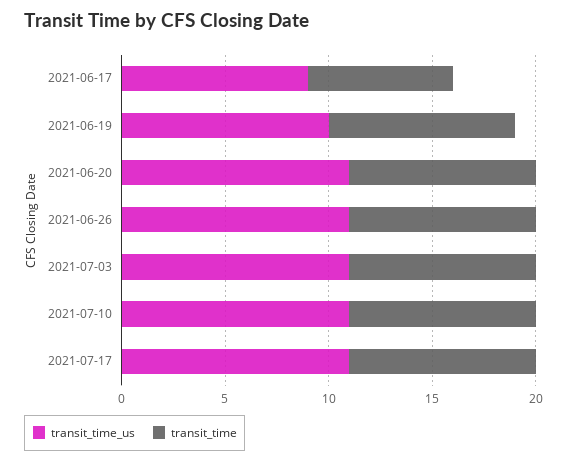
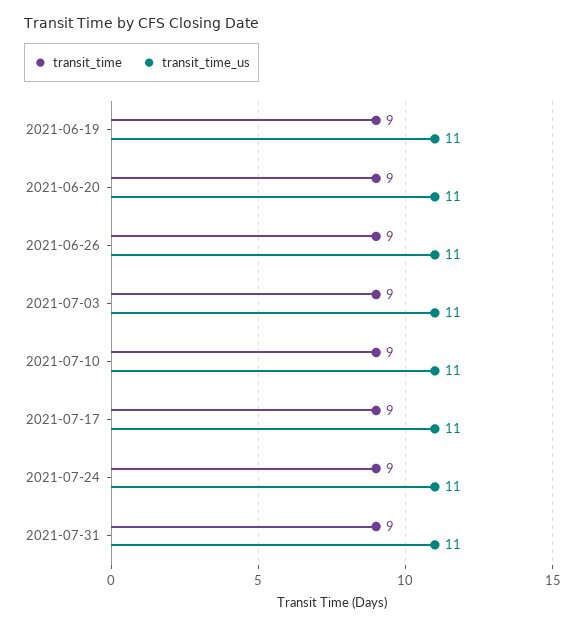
transit_time_us, 2021-06-17: 9 -> none
transit_time, 2021-06-17: 7 -> none
transit_time_us, 2021-06-19: 10 -> 11
transit_time, 2021-07-24: none -> 9
transit_time_us, 2021-07-24: none -> 11
transit_time, 2021-07-31: none -> 9
transit_time_us, 2021-07-31: none -> 11

